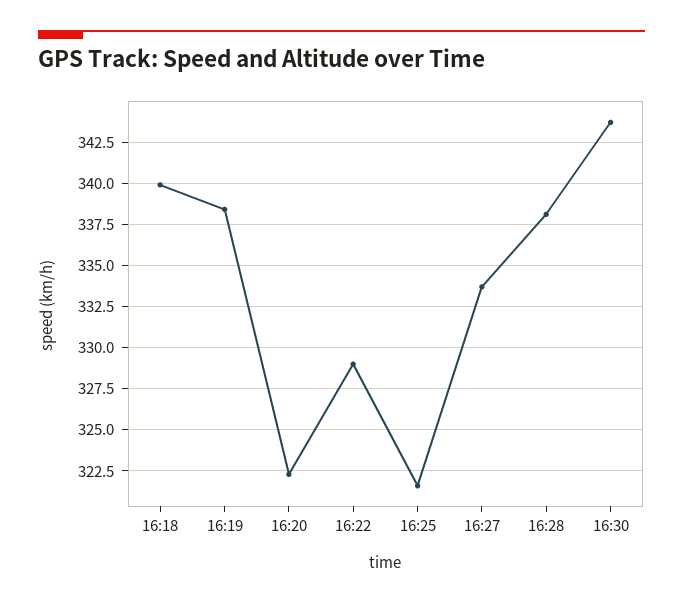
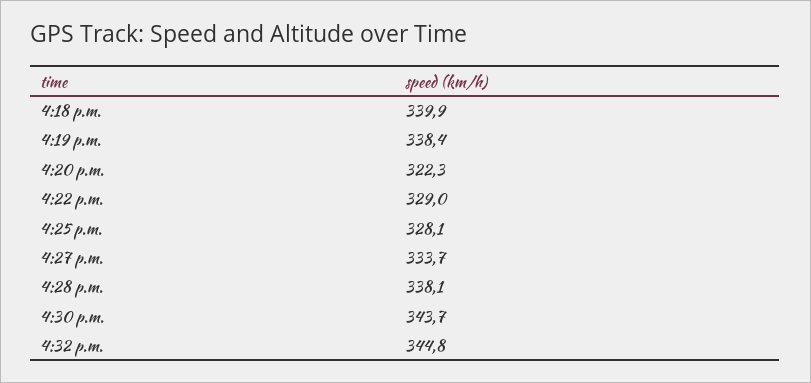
16:25: 321.5 -> 328.1
4:32 p.m.: none -> 344.8

